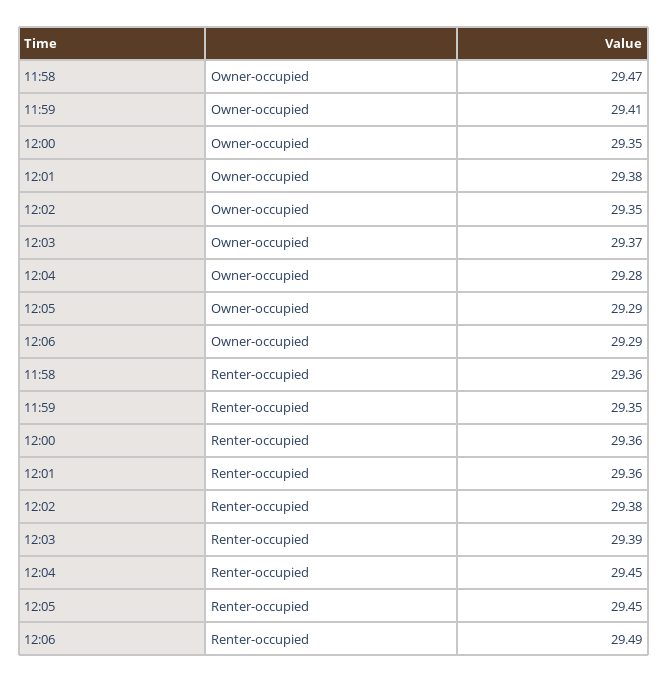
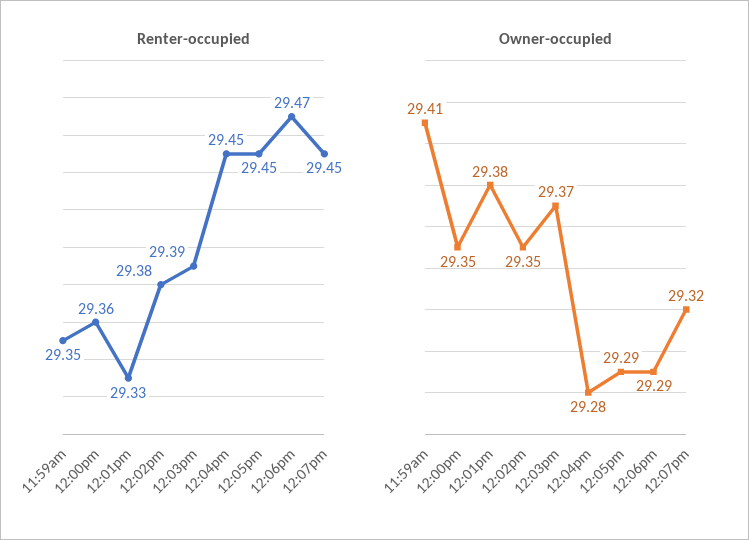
Owner-occupied, 11:58: 29.47 -> none
Renter-occupied, 11:58: 29.36 -> none
Renter-occupied, 12:01: 29.36 -> 29.33
Renter-occupied, 12:06: 29.49 -> 29.47
Renter-occupied, 12:07pm: none -> 29.45
Owner-occupied, 12:07pm: none -> 29.32

